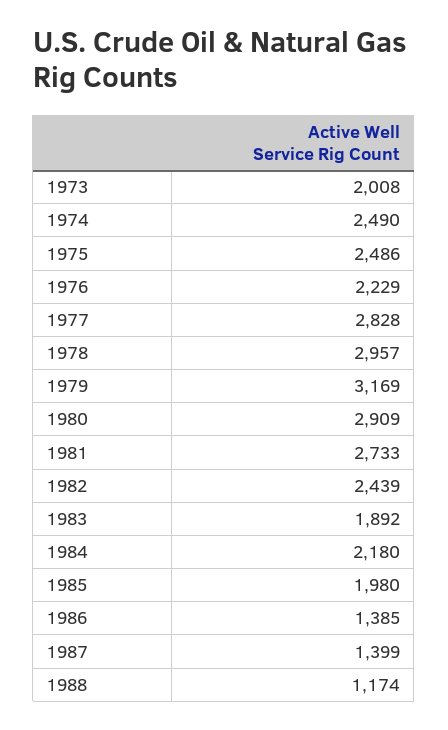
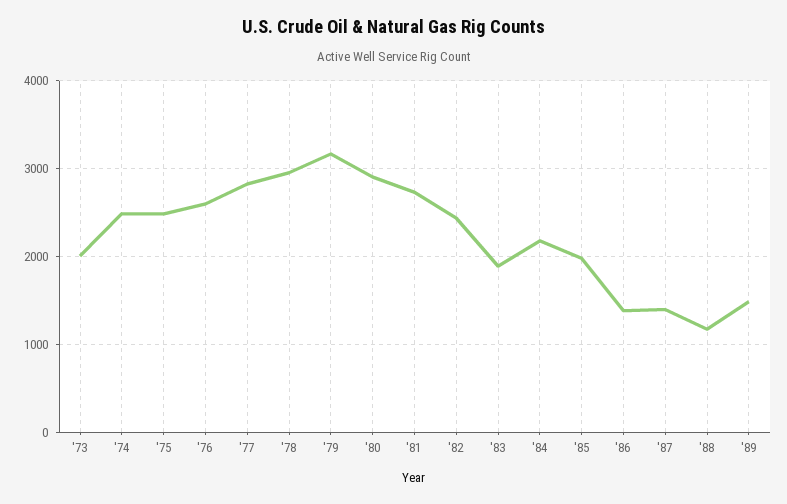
1976: 2229 -> 2600
'89: none -> 1500

